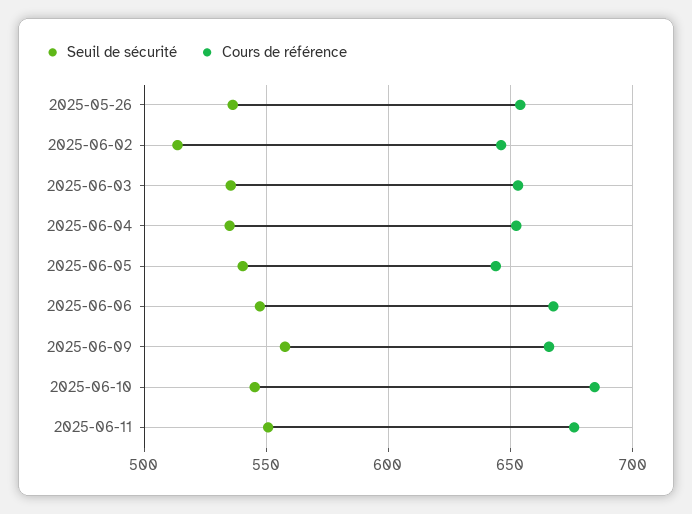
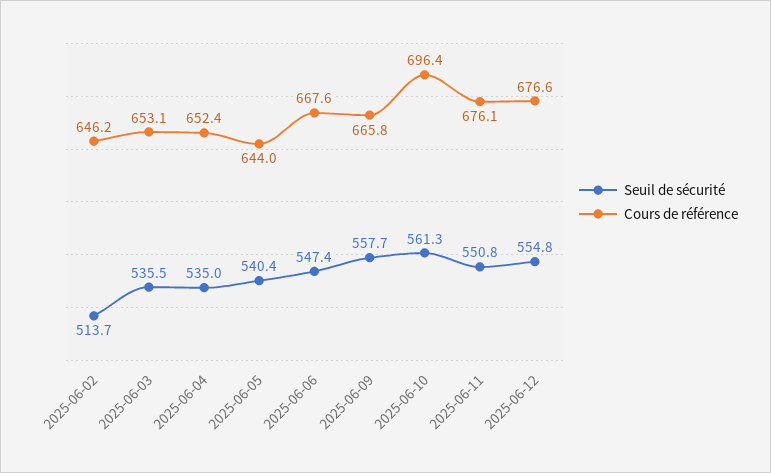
Seuil de sécurité, 2025-05-26: 535 -> none
Cours de référence, 2025-05-26: 655 -> none
Seuil de sécurité, 2025-06-10: 545 -> 561.3
Cours de référence, 2025-06-10: 685 -> 696.4
Seuil de sécurité, 2025-06-12: none -> 554.8
Cours de référence, 2025-06-12: none -> 676.6

